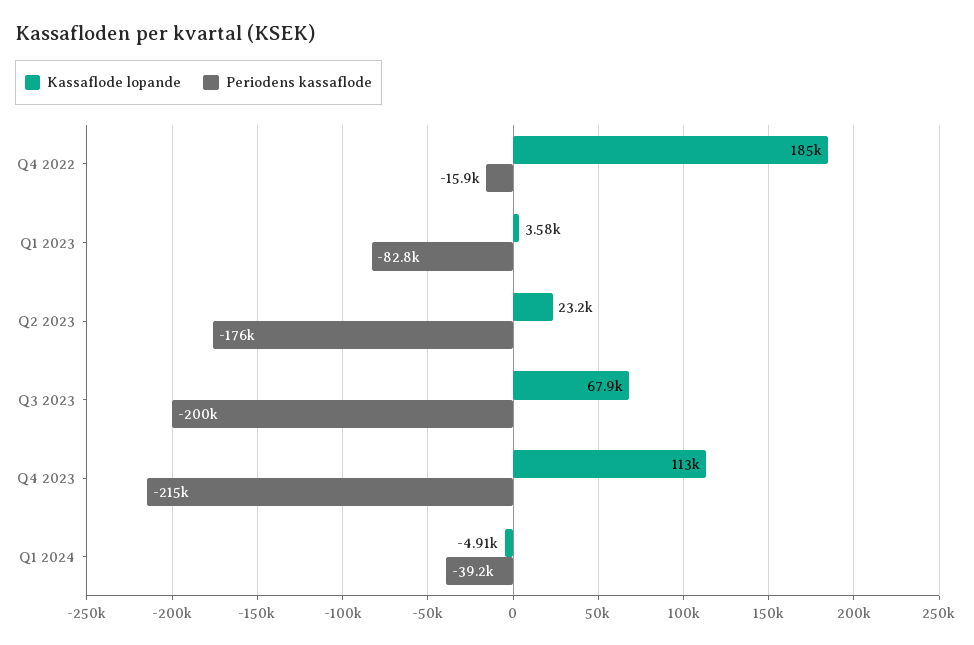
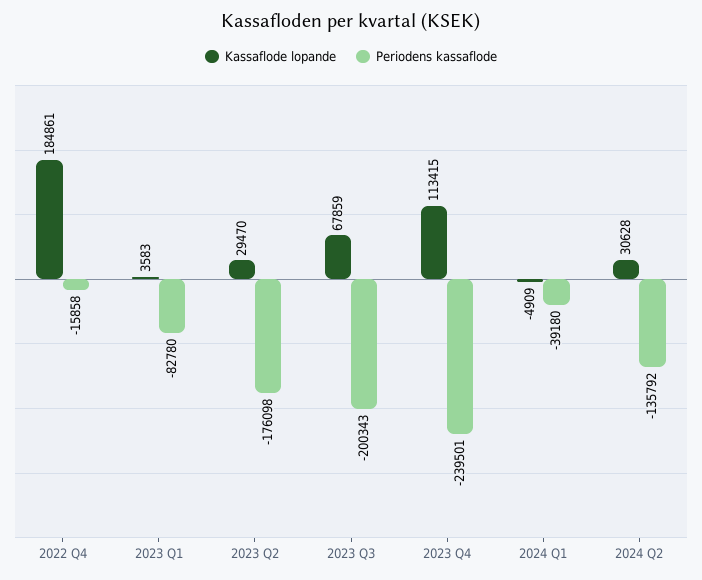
Kassaflode lopande, Q2 2023: 23200 -> 29470
Periodens kassaflode, Q4 2023: -215000 -> -239501
Kassaflode lopande, 2024 Q2: none -> 30628
Periodens kassaflode, 2024 Q2: none -> -135792

